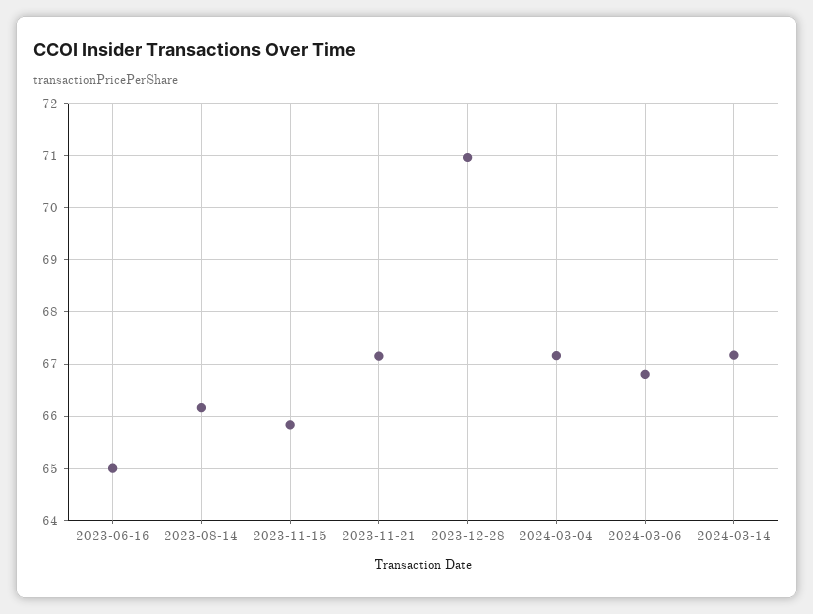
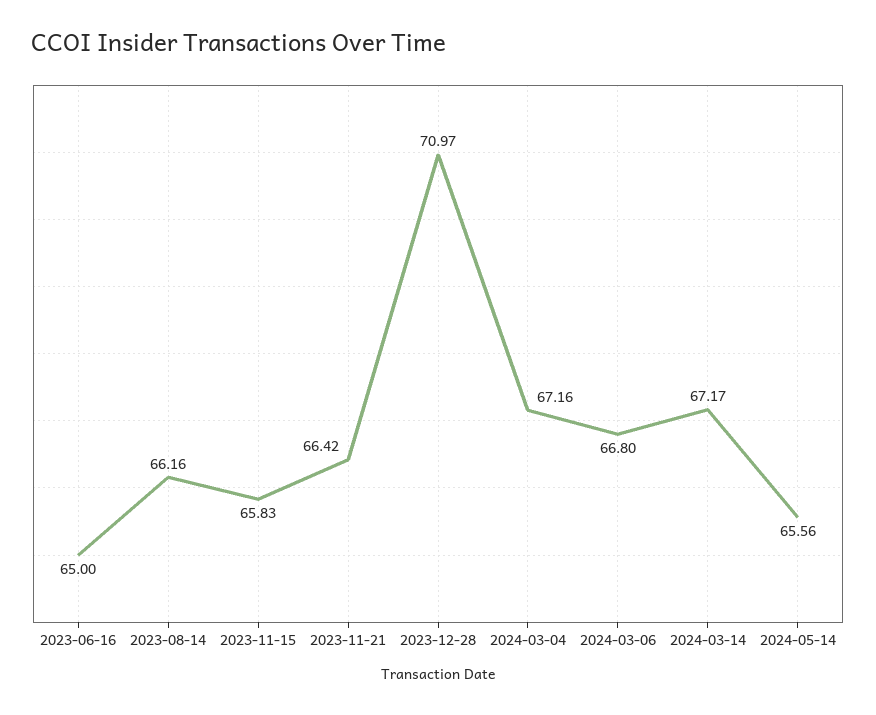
2023-11-21: 67.2 -> 66.42
2024-05-14: none -> 65.56

